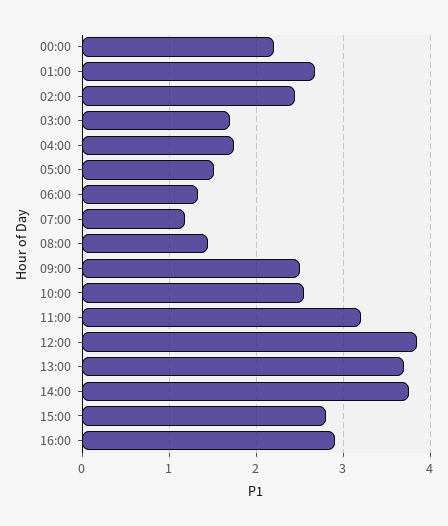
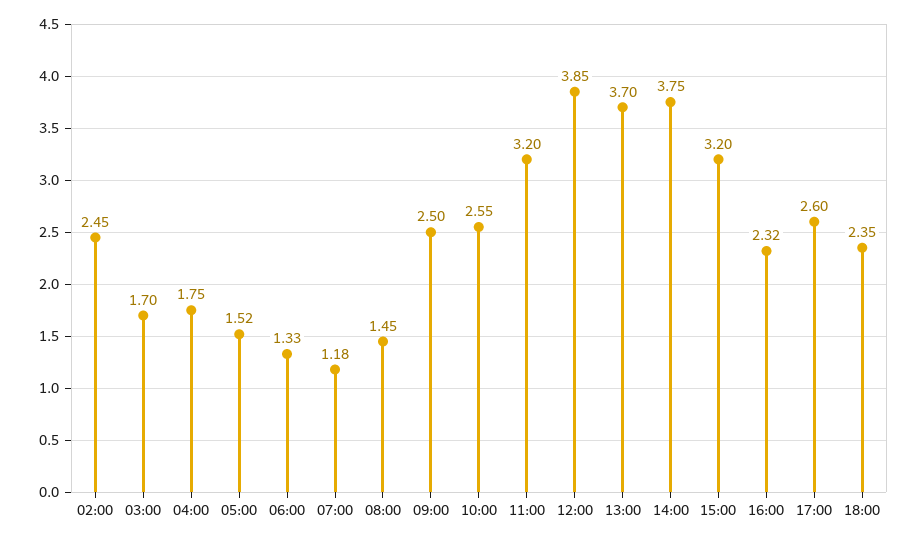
00:00: 2.2 -> none
01:00: 2.7 -> none
15:00: 2.8 -> 3.2
16:00: 2.9 -> 2.32
17:00: none -> 2.6
18:00: none -> 2.35

